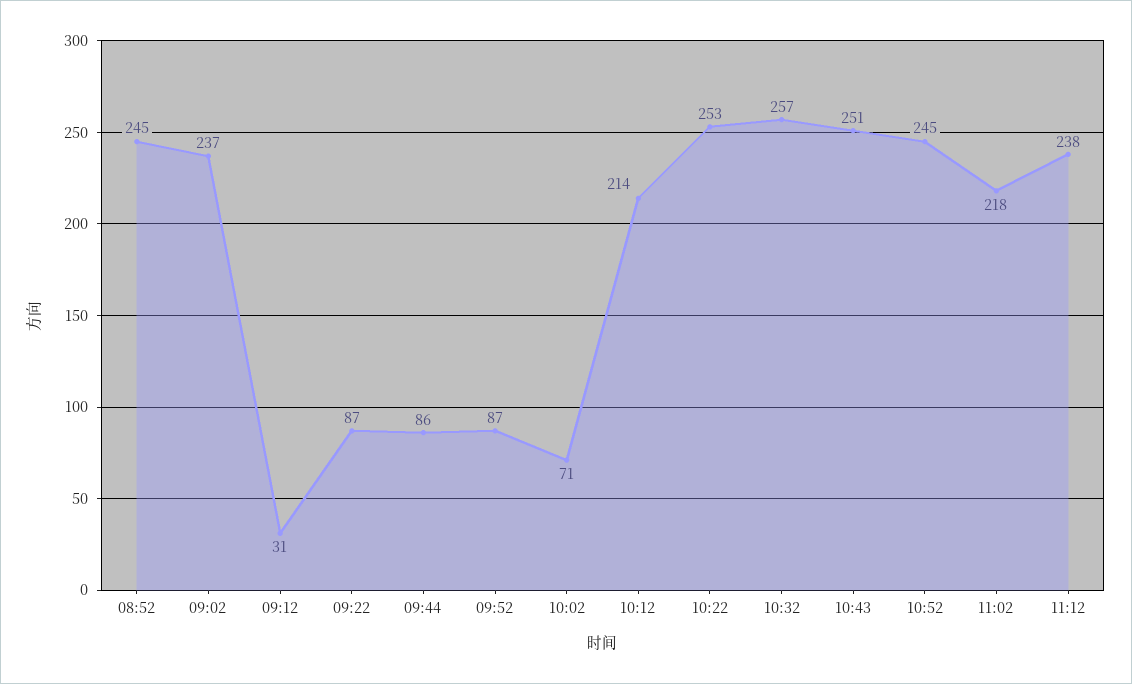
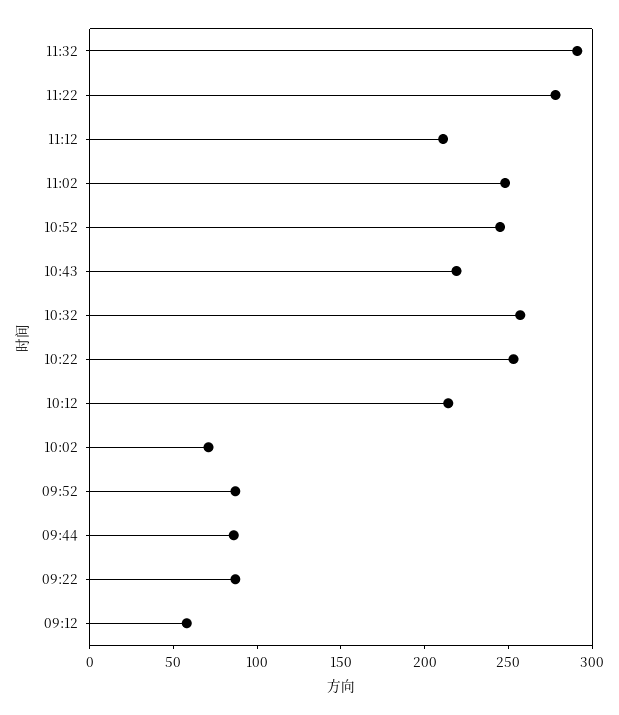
08:52: 245 -> none
09:02: 237 -> none
09:12: 31 -> 60
10:43: 251 -> 220
11:02: 218 -> 250
11:12: 238 -> 210
11:32: none -> 290
11:22: none -> 280

